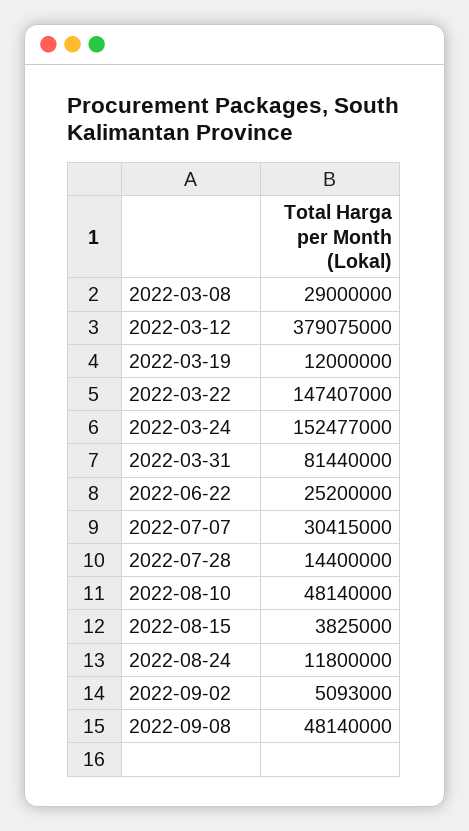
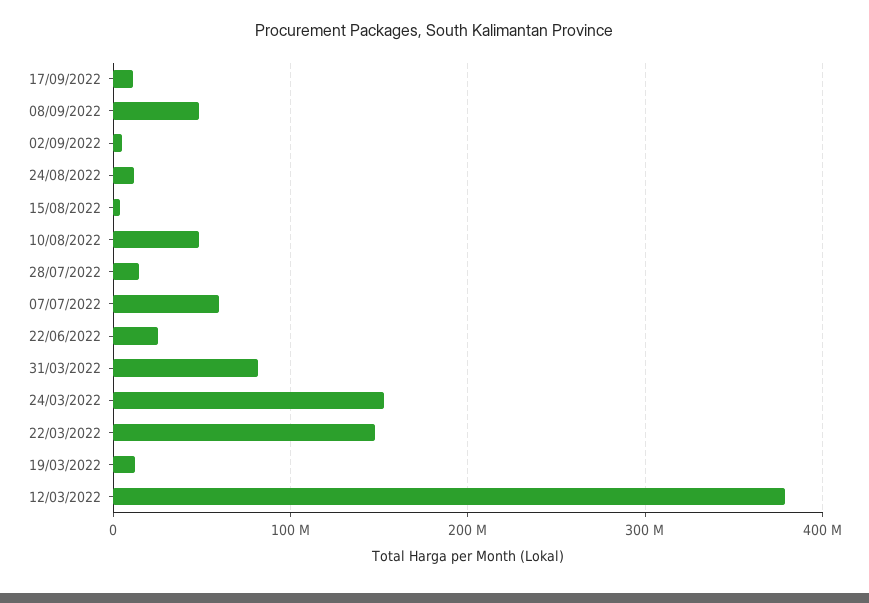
2022-03-08: 29000000 -> none
2022-07-07: 30415000 -> 60000000
17/09/2022: none -> 10000000

